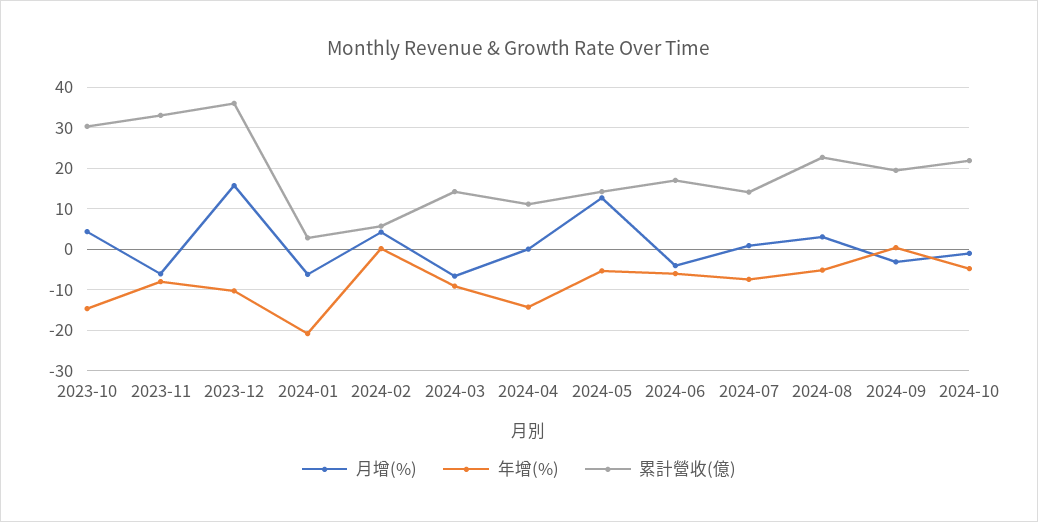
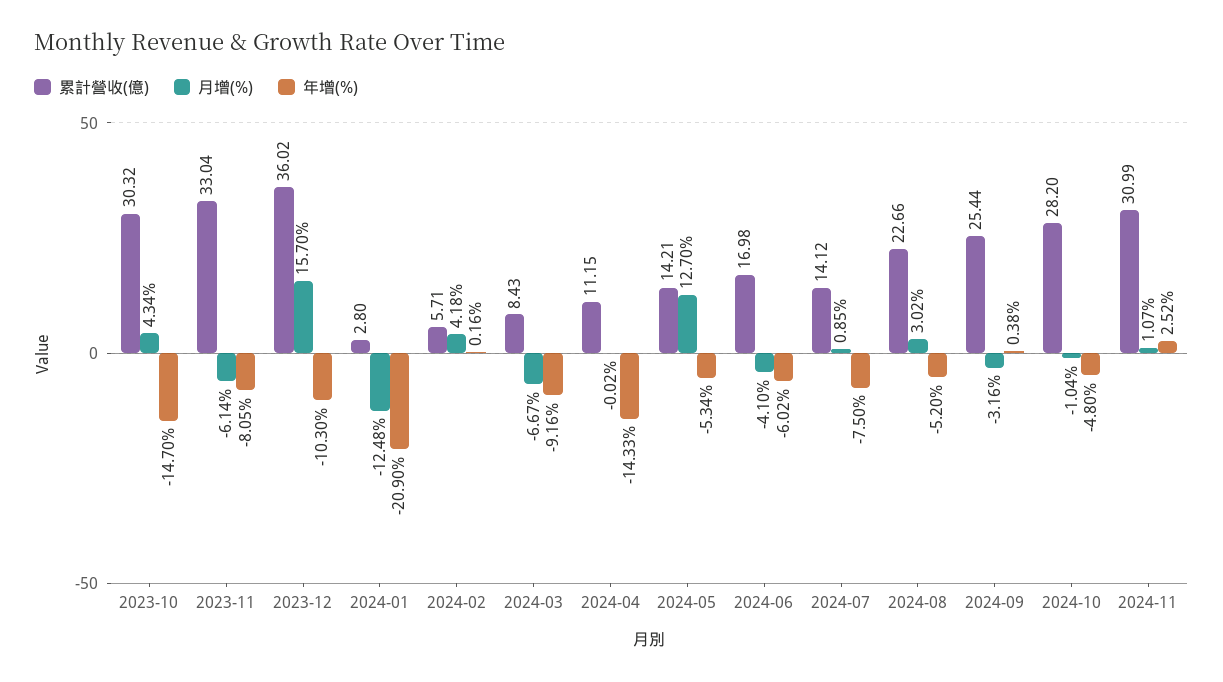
月增(%), 2024-01: -6 -> -12.48
累計營收(億), 2024-03: 14 -> 8.43
累計營收(億), 2024-09: 20 -> 25.44
累計營收(億), 2024-10: 22 -> 28.2
累計營收(億), 2024-11: none -> 30.99
月增(%), 2024-11: none -> 1.07
年增(%), 2024-11: none -> 2.52

